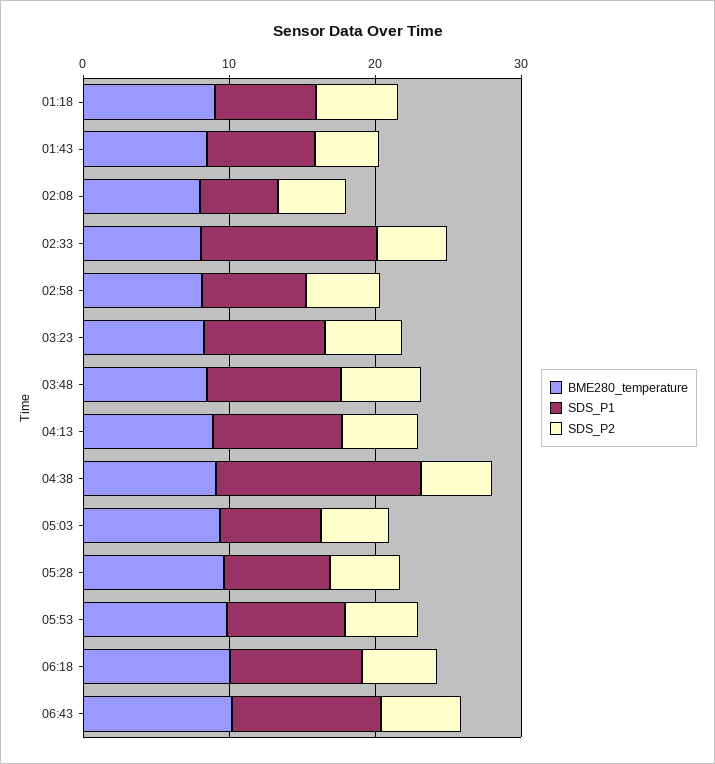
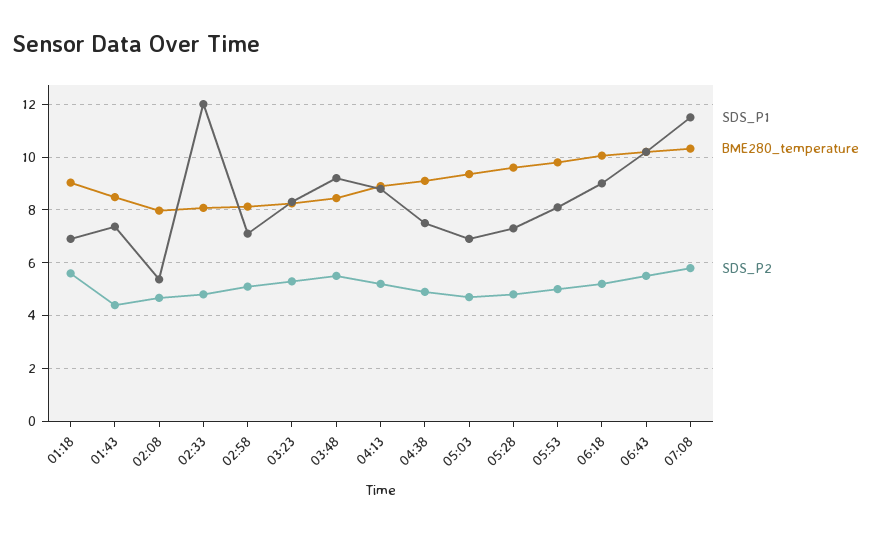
SDS_P1, 04:38: 14 -> 7.5
SDS_P1, 07:08: none -> 11.5
BME280_temperature, 07:08: none -> 10.25
SDS_P2, 07:08: none -> 5.75

